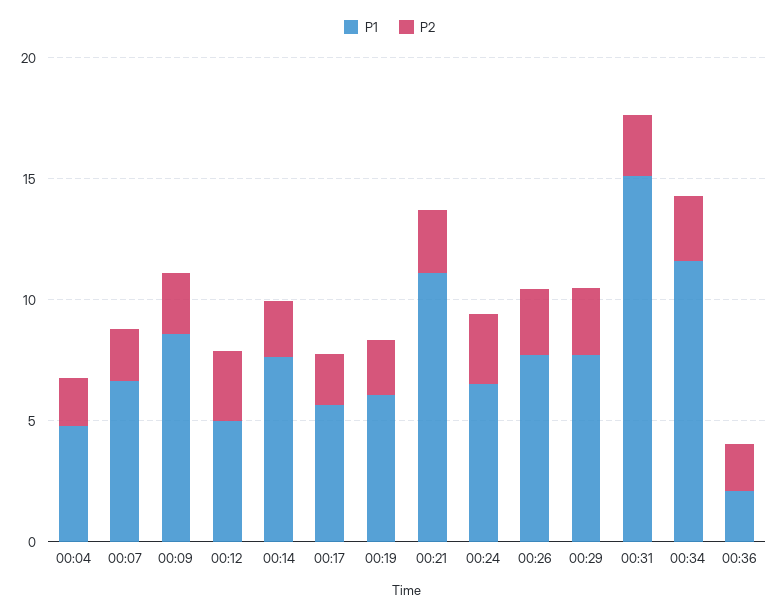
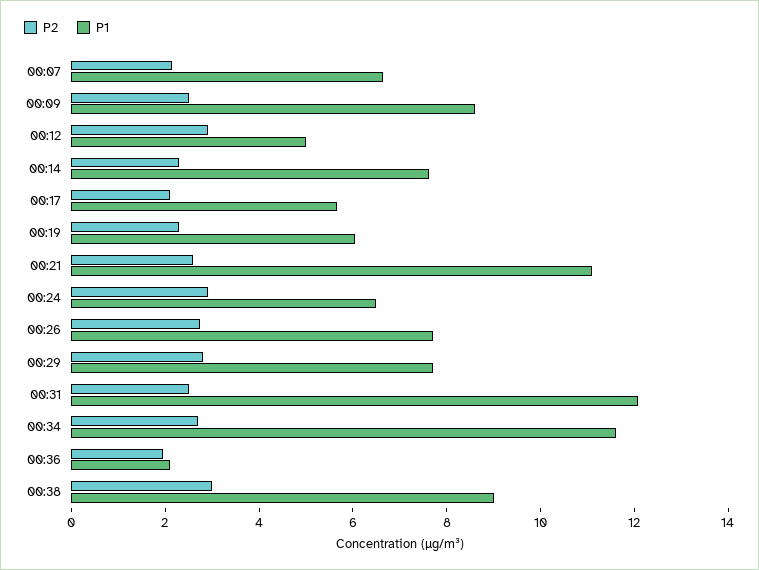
P1, 00:04: 5 -> none
P2, 00:04: 2 -> none
P1, 00:31: 15 -> 12
P2, 00:38: none -> 3
P1, 00:38: none -> 9

